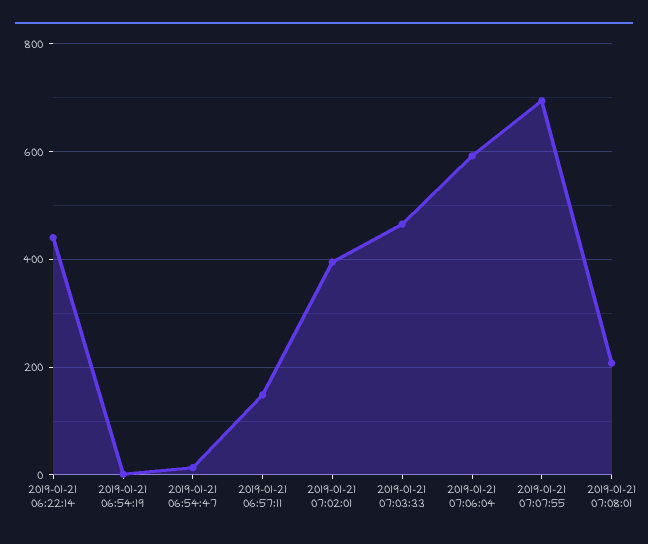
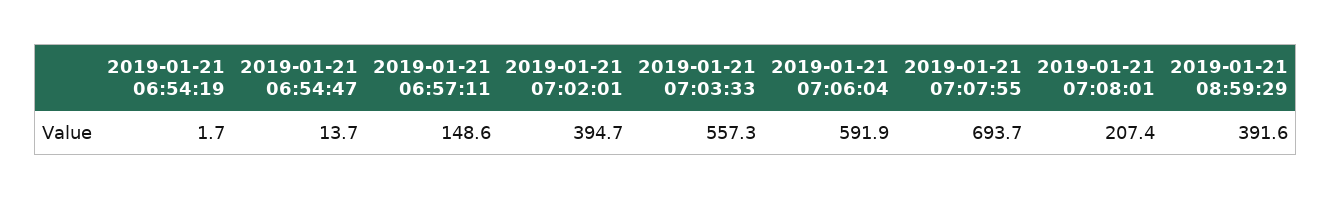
2019-01-21 06:22:14: 440 -> none
2019-01-21 07:03:33: 460 -> 557.3
2019-01-21 08:59:29: none -> 391.6

